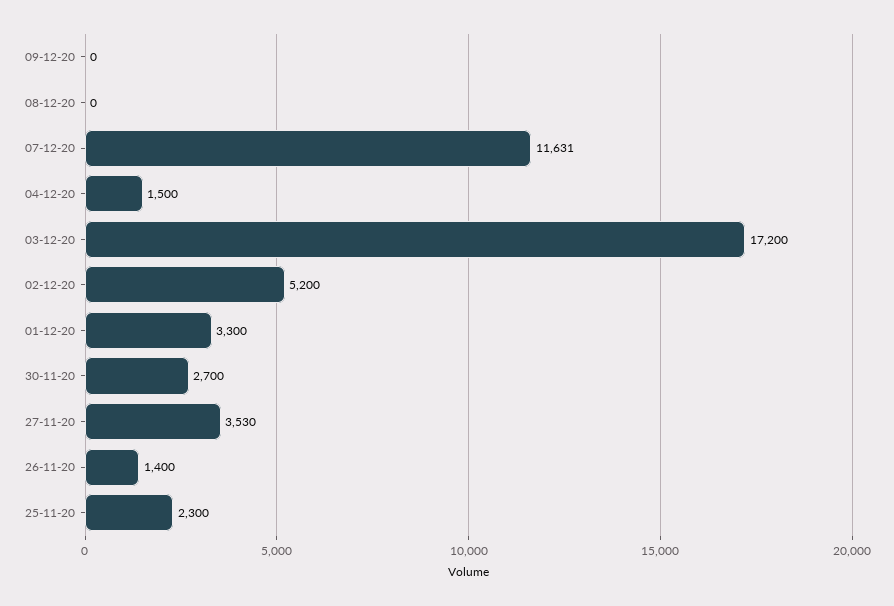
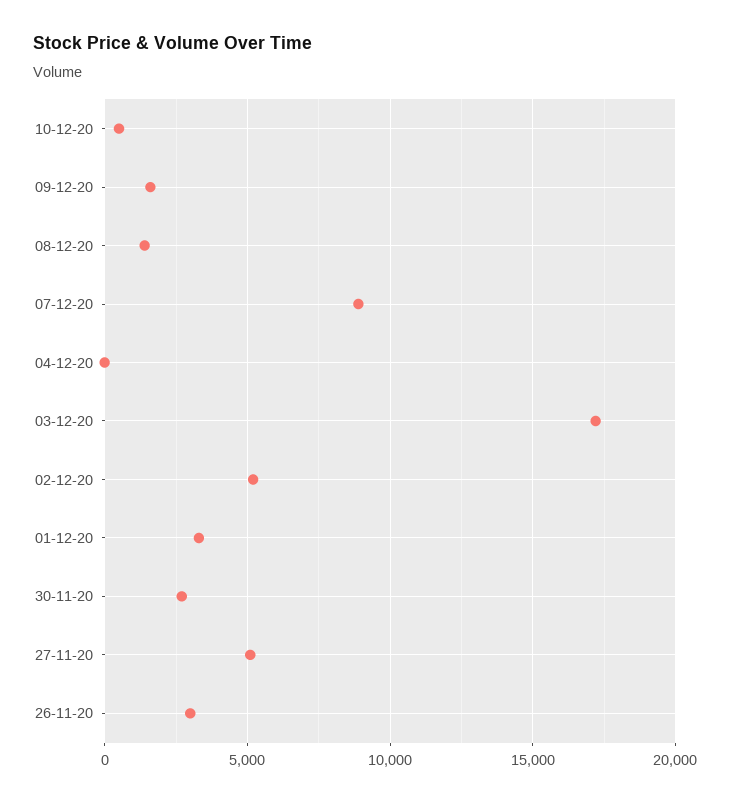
09-12-20: 0 -> 1500
08-12-20: 0 -> 1500
07-12-20: 11631 -> 9000
04-12-20: 1500 -> 0
27-11-20: 3530 -> 5000
26-11-20: 1400 -> 3000
25-11-20: 2300 -> none
10-12-20: none -> 500

